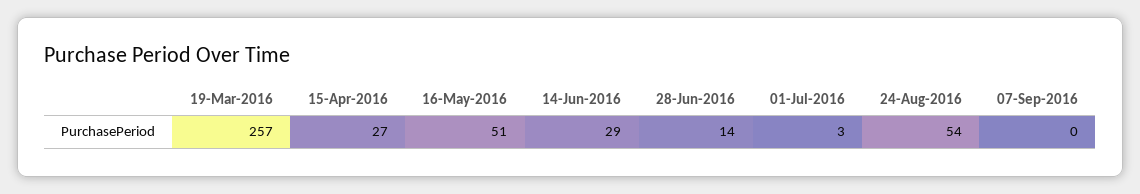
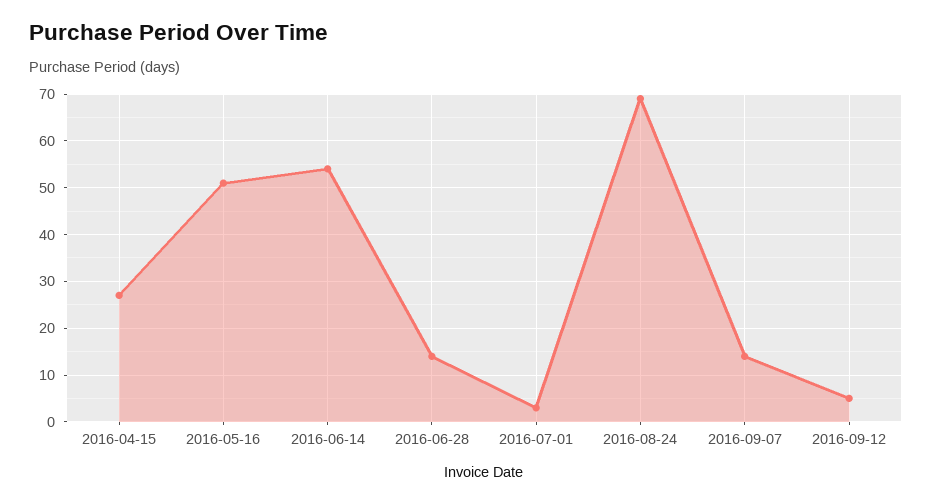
19-Mar-2016: 257 -> none
14-Jun-2016: 29 -> 55
24-Aug-2016: 54 -> 70
07-Sep-2016: 0 -> 15
2016-09-12: none -> 5

